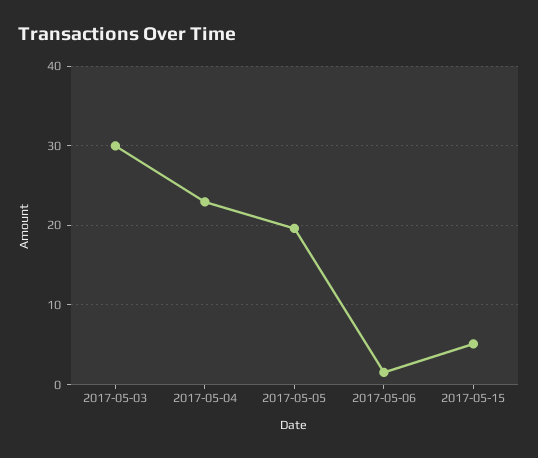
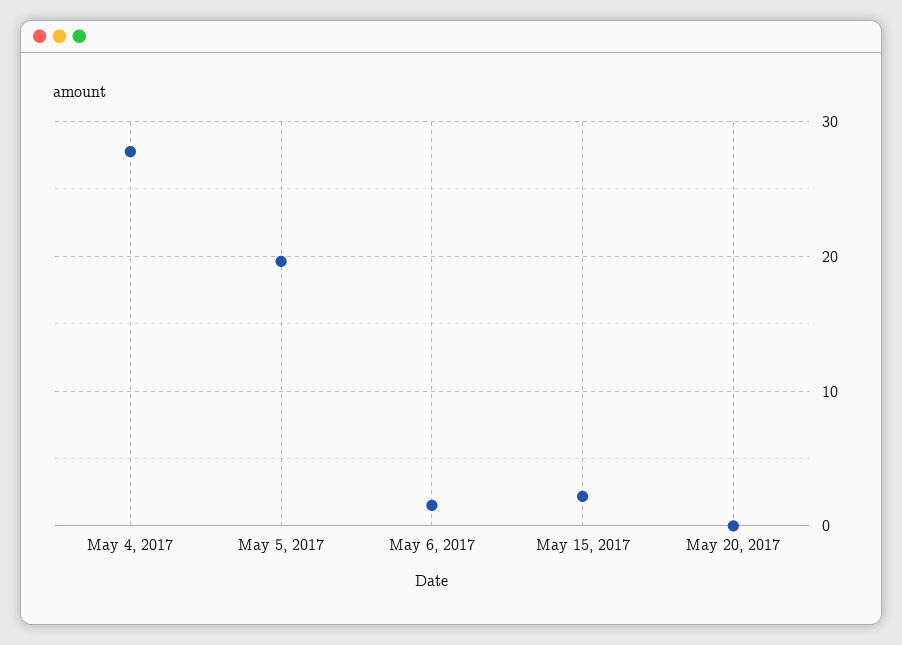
2017-05-03: 30 -> none
2017-05-04: 23 -> 28
2017-05-15: 5 -> 2
May 20, 2017: none -> 0

